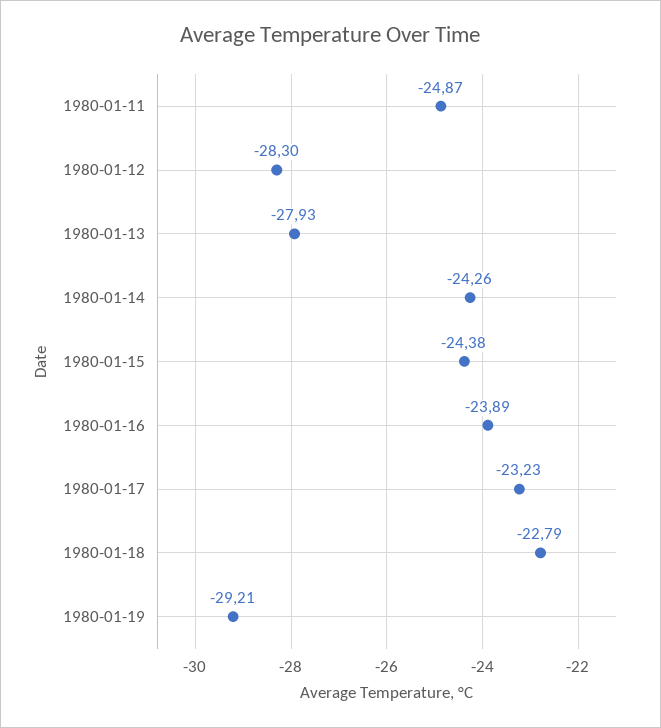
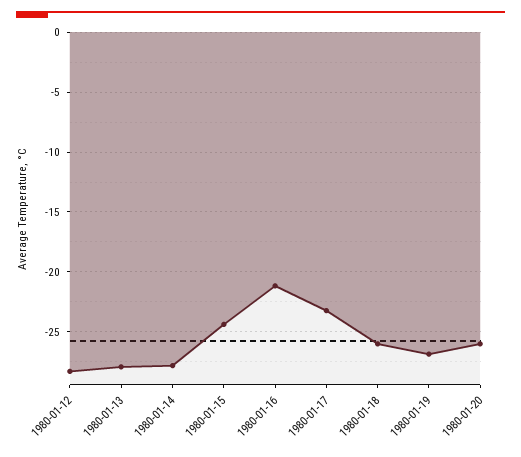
1980-01-11: -24.87 -> none
1980-01-14: -24.26 -> -28
1980-01-16: -23.89 -> -21
1980-01-18: -22.79 -> -26
1980-01-19: -29.21 -> -27
1980-01-20: none -> -26

